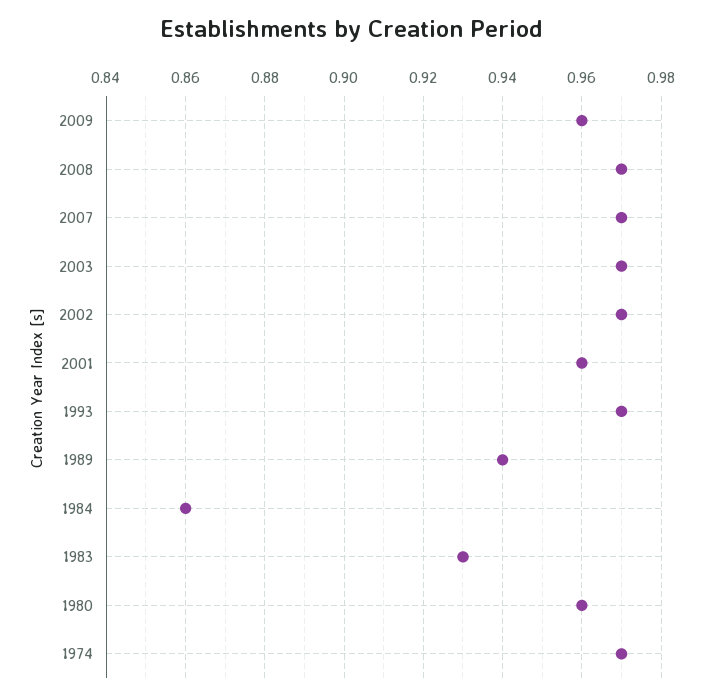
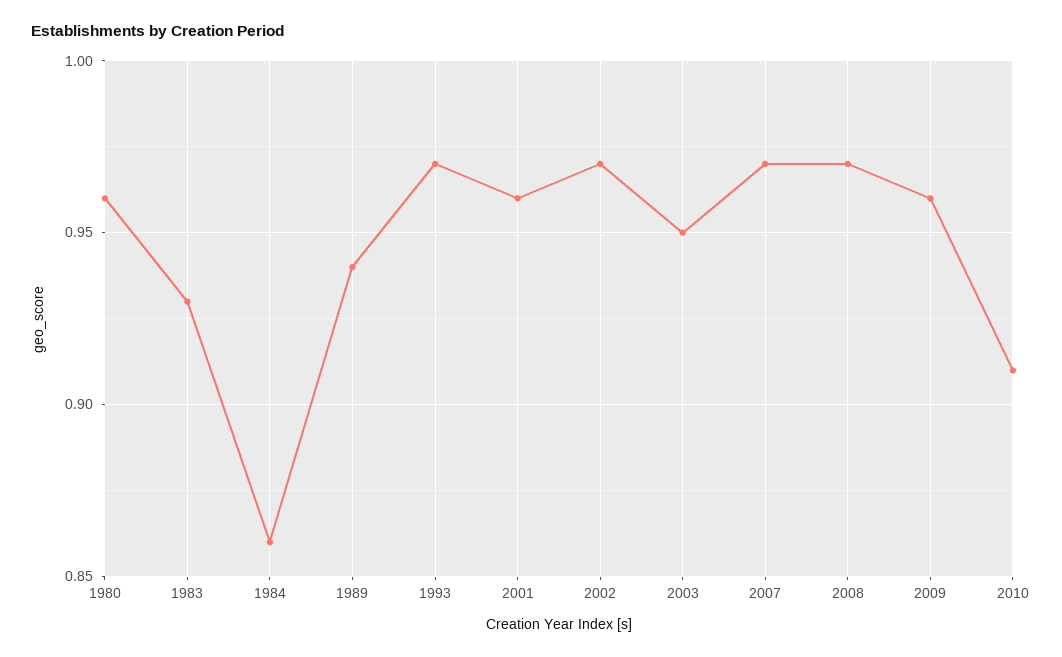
2003: 0.97 -> 0.95
1974: 0.97 -> none
2010: none -> 0.91

